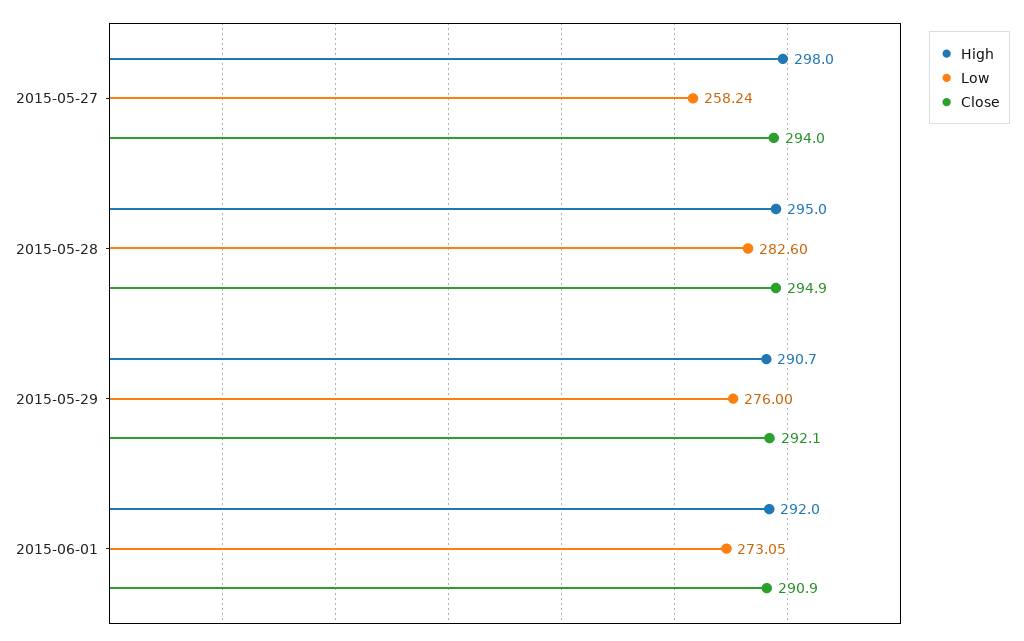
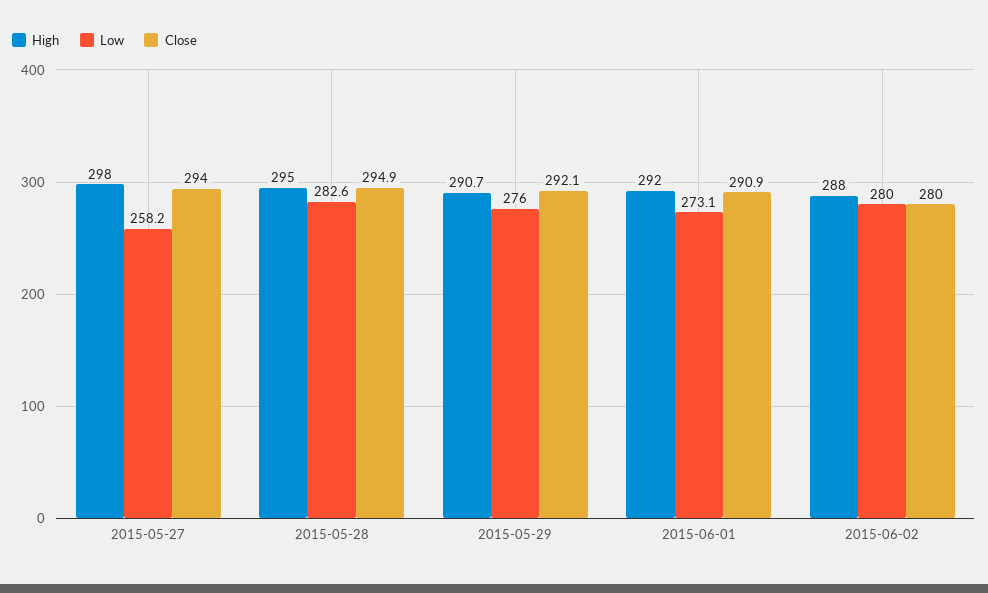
High, 2015-06-02: none -> 288
Low, 2015-06-02: none -> 280
Close, 2015-06-02: none -> 280

